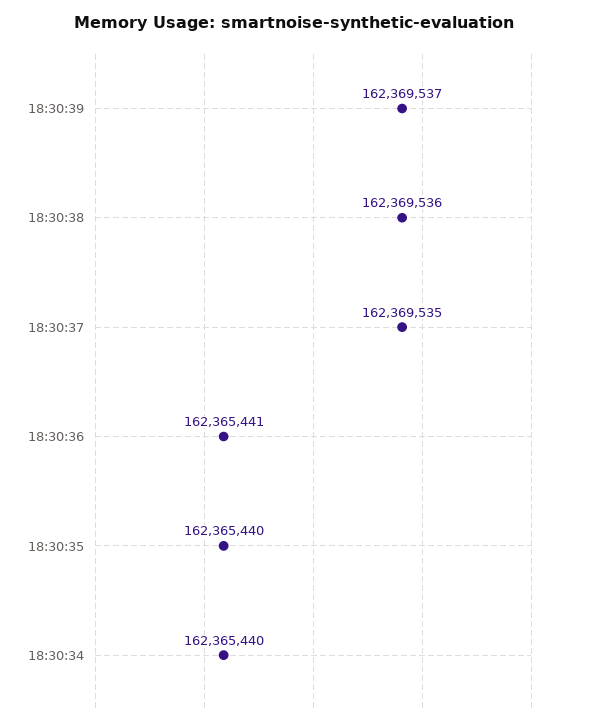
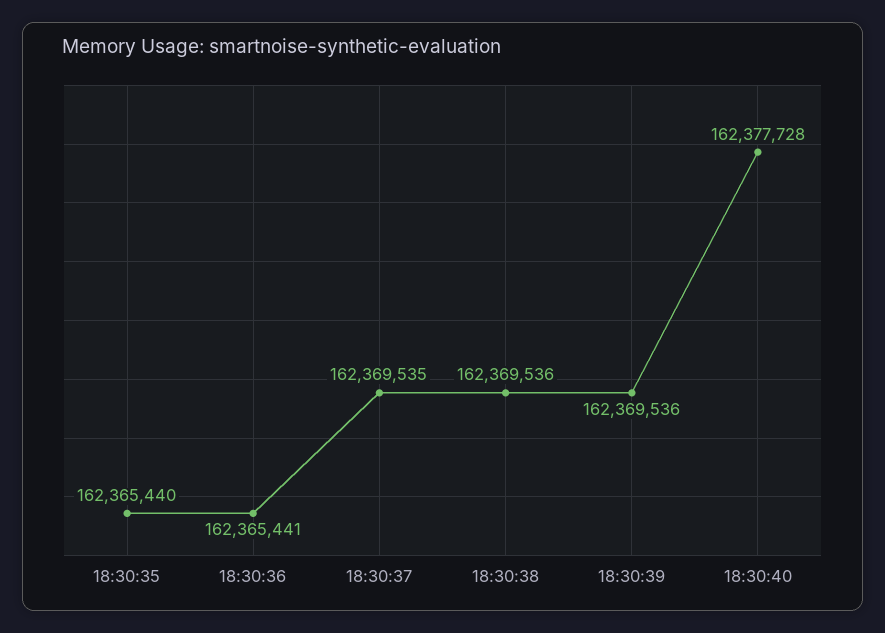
18:30:39: 162369537 -> 162369536
18:30:34: 162365440 -> none
18:30:40: none -> 162377728

